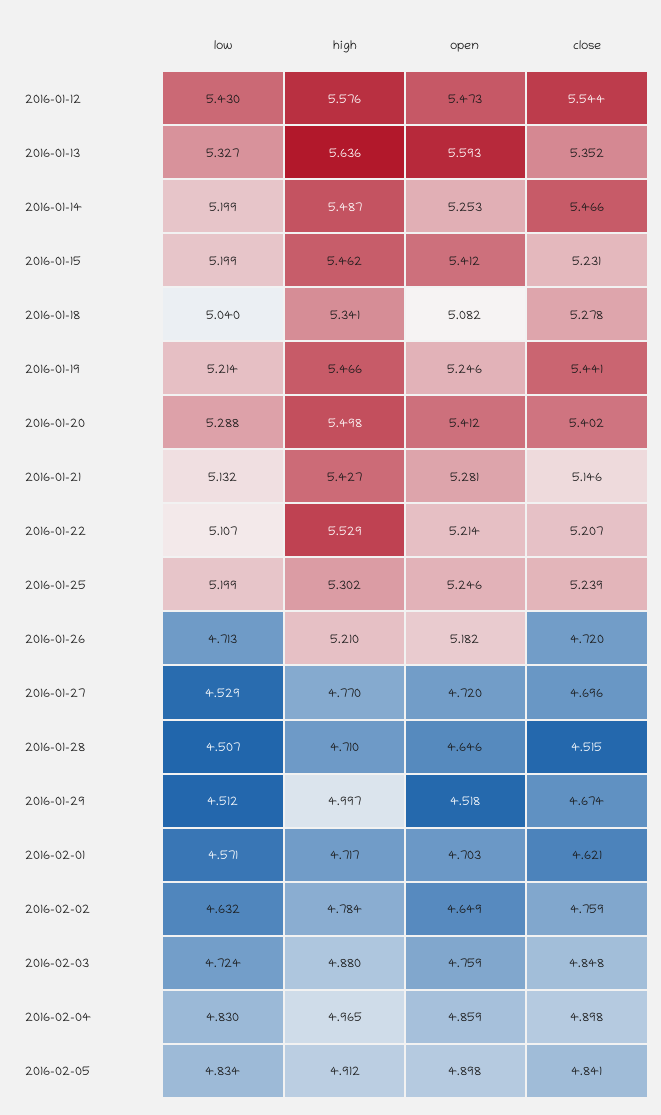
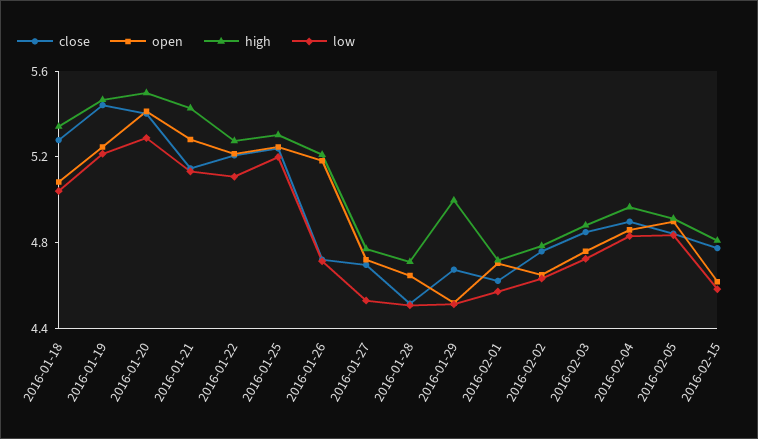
low, 2016-01-12: 5.43 -> none
high, 2016-01-12: 5.576 -> none
open, 2016-01-12: 5.473 -> none
close, 2016-01-12: 5.544 -> none
low, 2016-01-13: 5.327 -> none
high, 2016-01-13: 5.636 -> none
open, 2016-01-13: 5.593 -> none
close, 2016-01-13: 5.352 -> none
low, 2016-01-14: 5.199 -> none
high, 2016-01-14: 5.487 -> none
open, 2016-01-14: 5.253 -> none
close, 2016-01-14: 5.466 -> none
low, 2016-01-15: 5.199 -> none
high, 2016-01-15: 5.462 -> none
open, 2016-01-15: 5.412 -> none
close, 2016-01-15: 5.231 -> none
high, 2016-01-22: 5.529 -> 5.3
close, 2016-02-15: none -> 4.8
open, 2016-02-15: none -> 4.6
high, 2016-02-15: none -> 4.8
low, 2016-02-15: none -> 4.6

